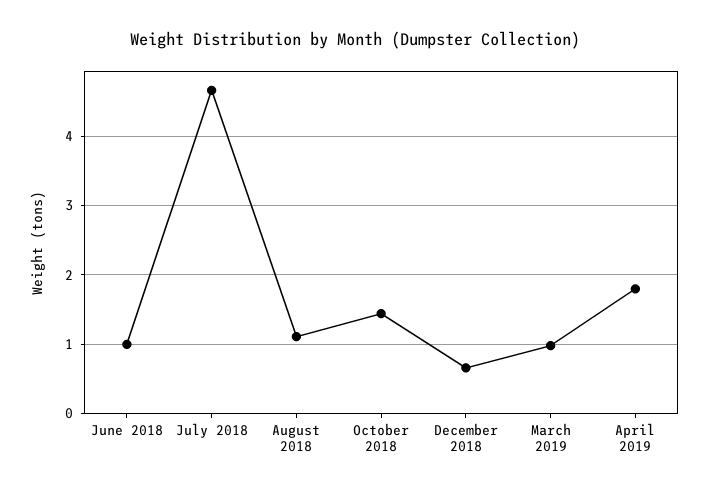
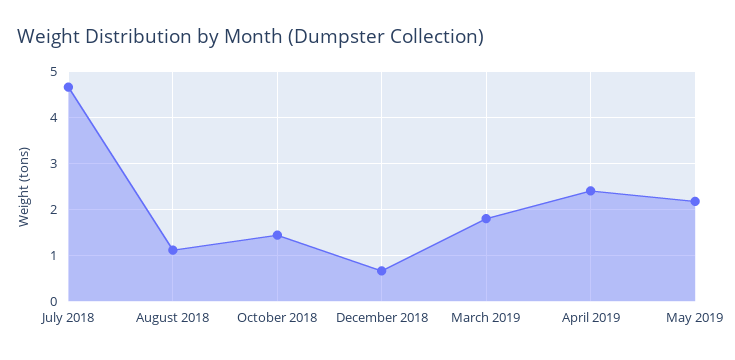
June 2018: 1 -> none
March 2019: 1 -> 1.8
April 2019: 1.8 -> 2.4
May 2019: none -> 2.2

